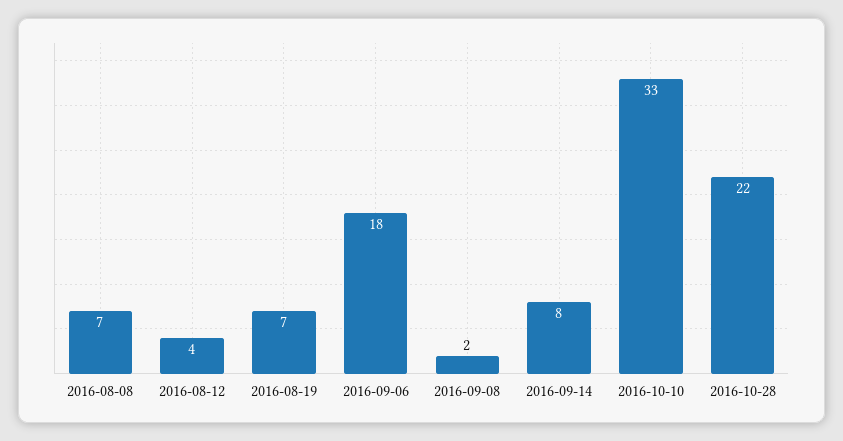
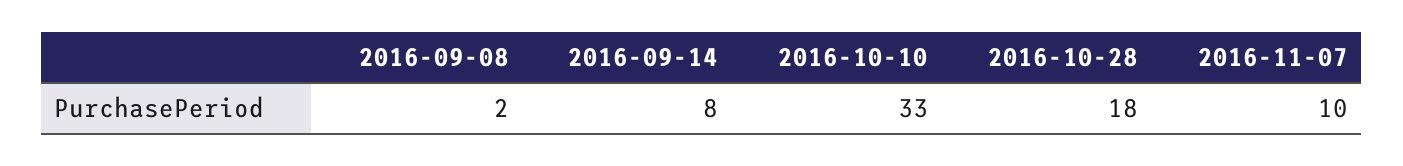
2016-08-08: 7 -> none
2016-08-12: 4 -> none
2016-08-19: 7 -> none
2016-09-06: 18 -> none
2016-10-28: 22 -> 18
2016-11-07: none -> 10

